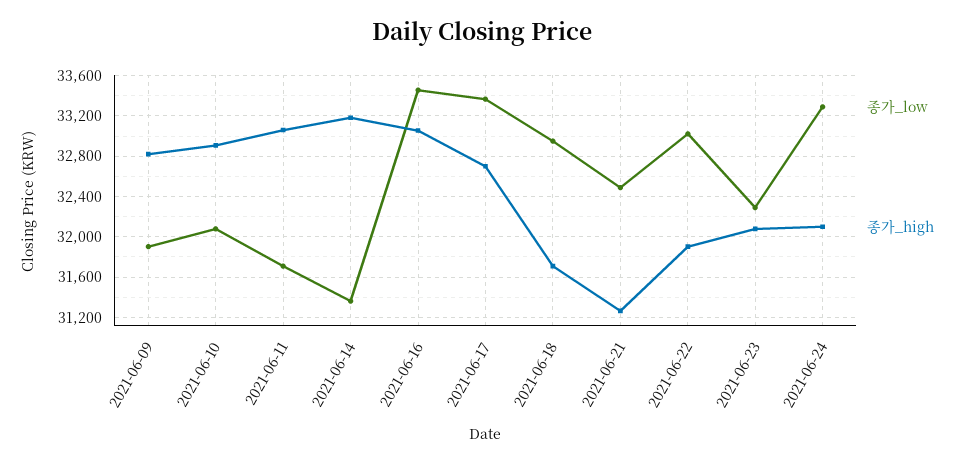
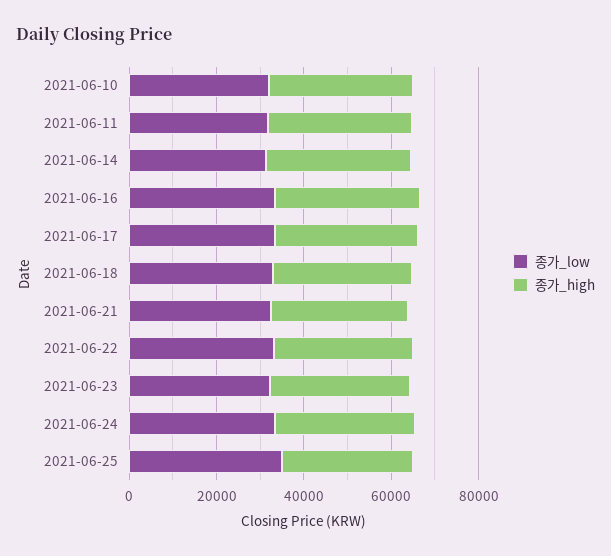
종가_low, 2021-06-09: 31900 -> none
종가_high, 2021-06-09: 32800 -> none
종가_low, 2021-06-25: none -> 35000
종가_high, 2021-06-25: none -> 30000

